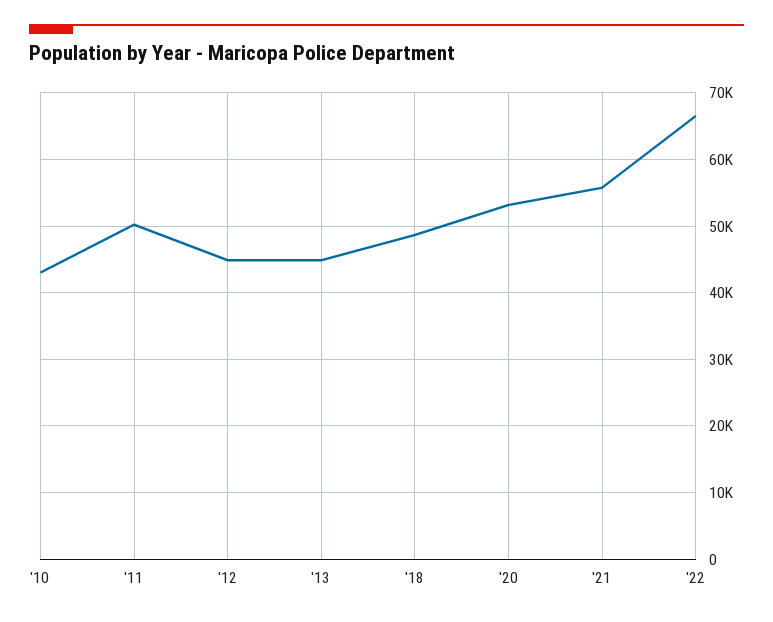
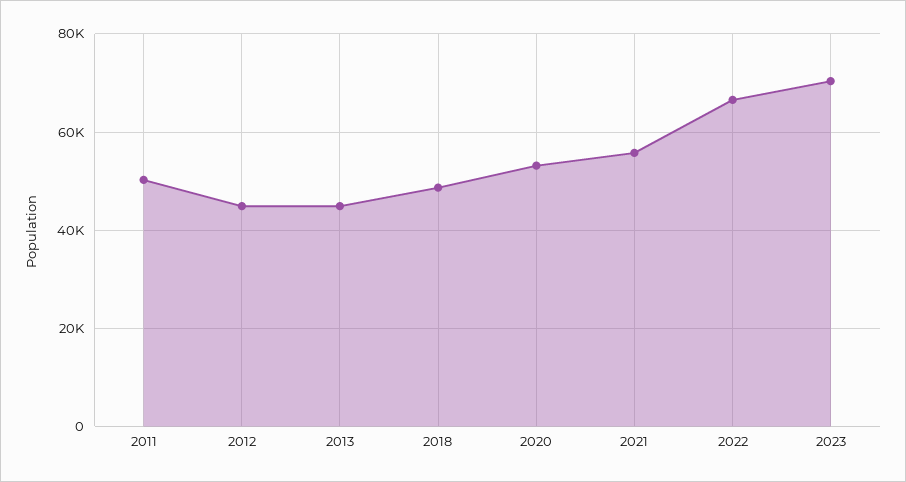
'10: 43000 -> none
2023: none -> 70000

